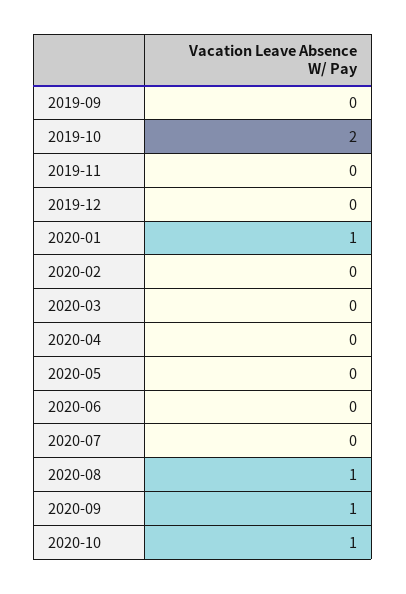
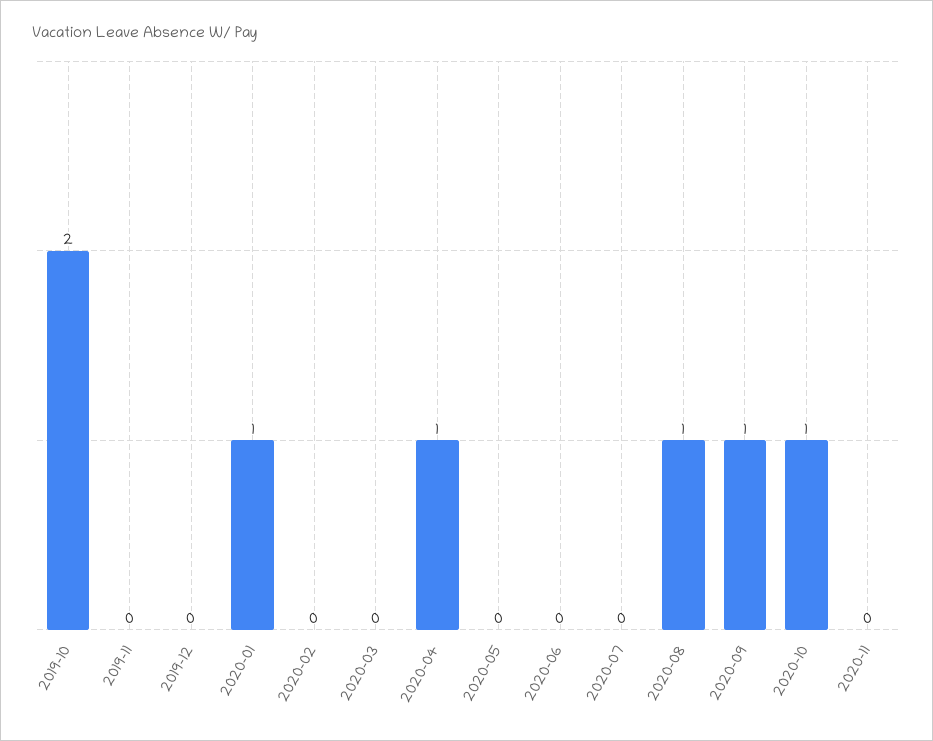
2019-09: 0 -> none
2020-04: 0 -> 1
2020-11: none -> 0

